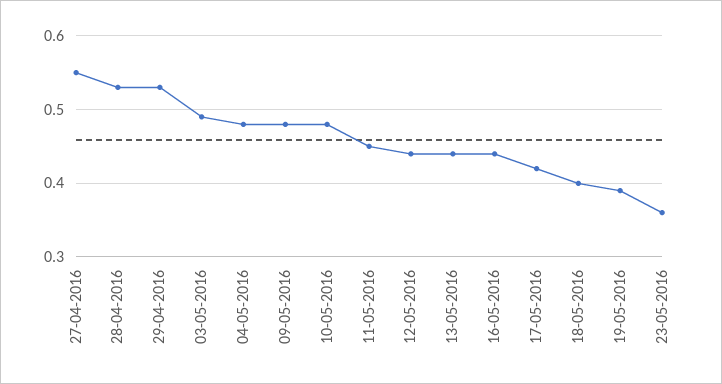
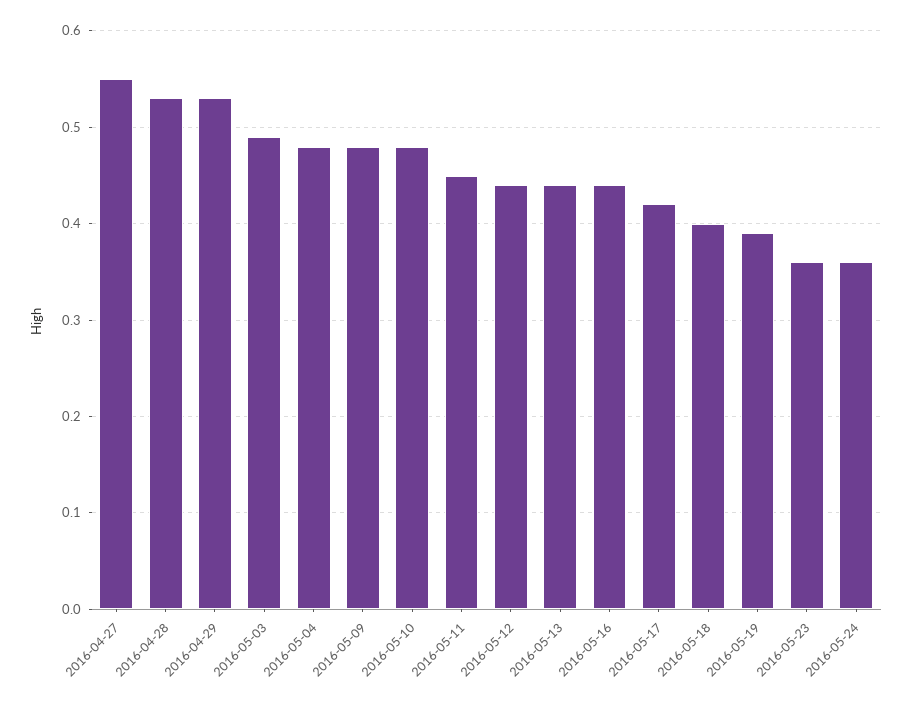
2016-05-24: none -> 0.36

